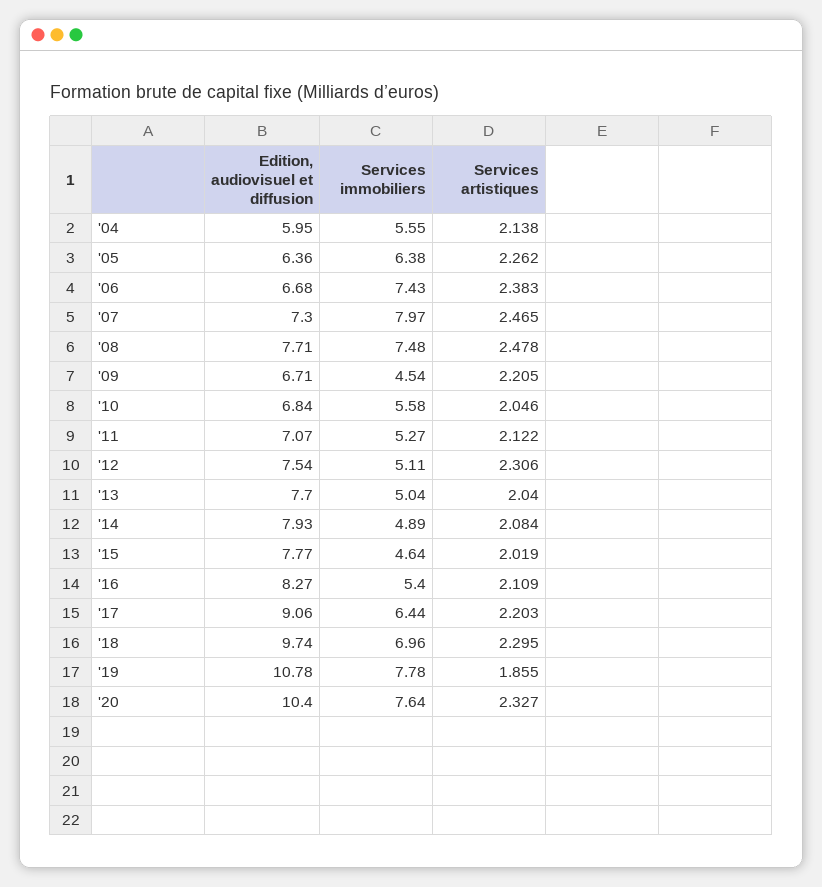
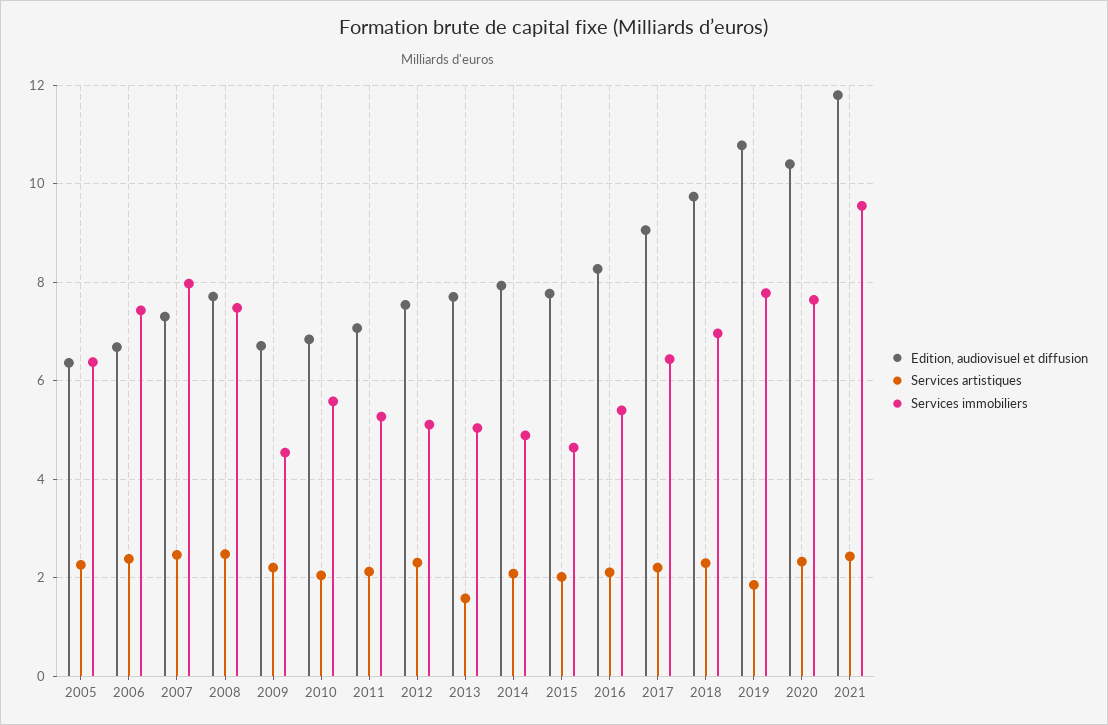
Edition, audiovisuel et diffusion, '04: 5.95 -> none
Services immobiliers, '04: 5.55 -> none
Services artistiques, '04: 2.138 -> none
Services artistiques, '13: 2.04 -> 1.6
Edition, audiovisuel et diffusion, 2021: none -> 11.8
Services artistiques, 2021: none -> 2.4
Services immobiliers, 2021: none -> 9.6

